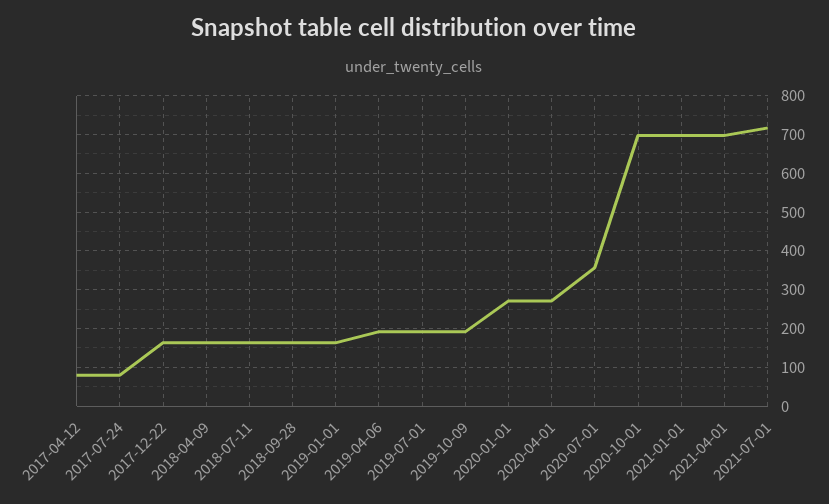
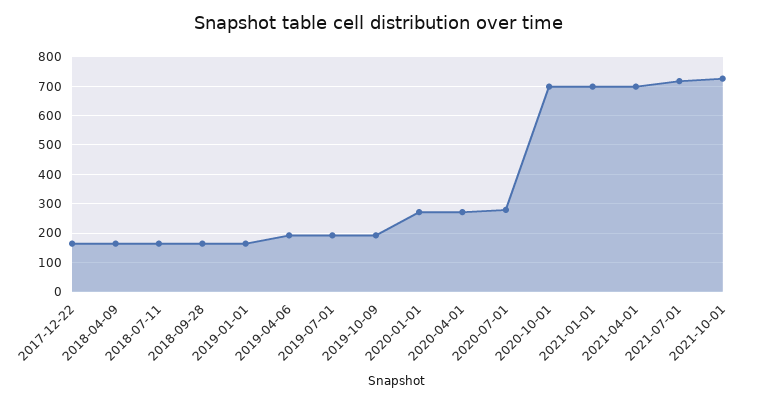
2017-04-12: 80 -> none
2017-07-24: 80 -> none
2020-07-01: 360 -> 275
2021-10-01: none -> 725

